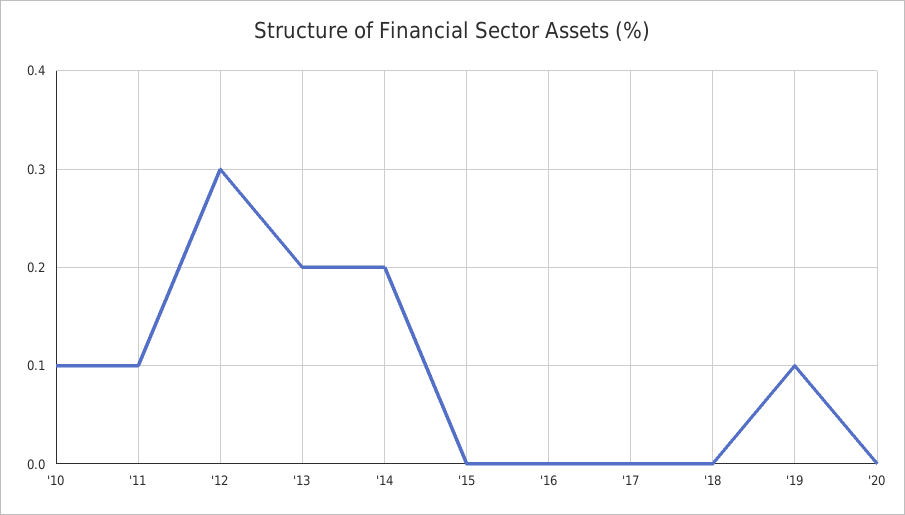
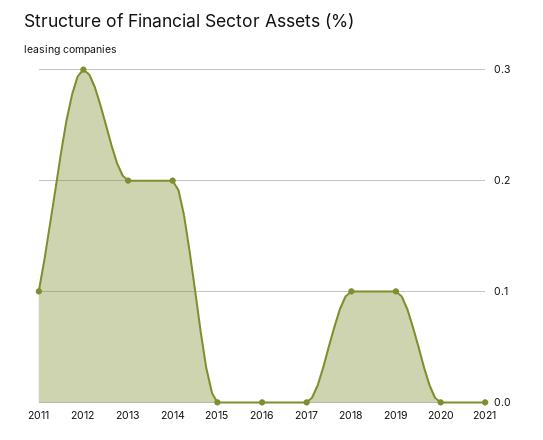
'10: 0.1 -> none
'18: 0 -> 0.1
2021: none -> 0

